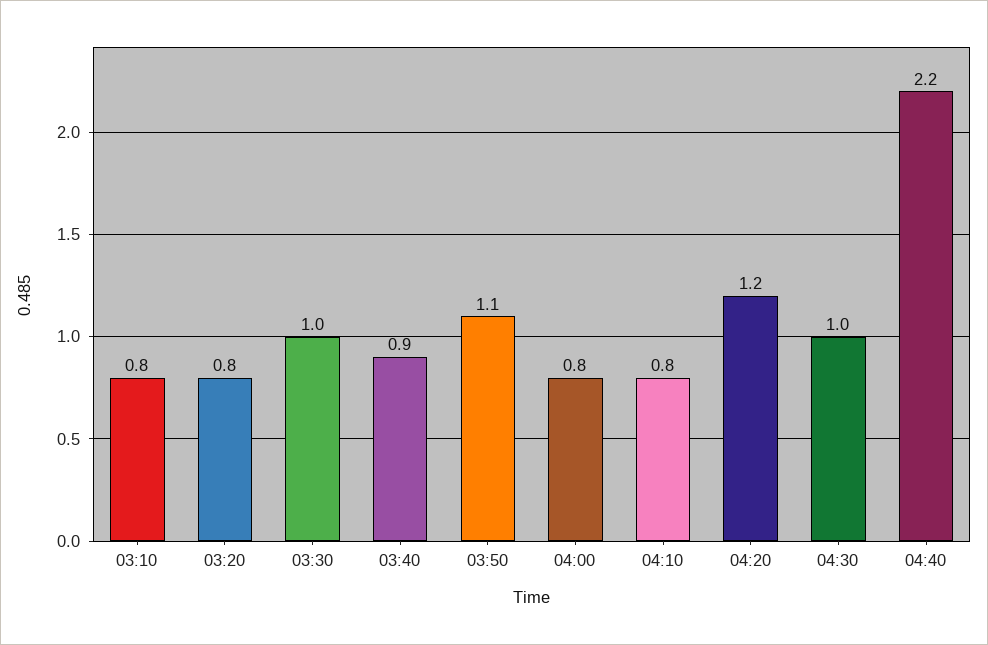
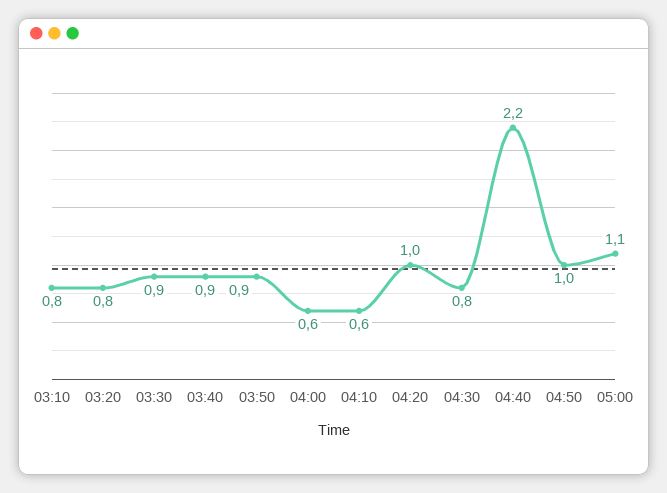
03:30: 1 -> 0.9
03:50: 1.1 -> 0.9
04:00: 0.8 -> 0.6
04:10: 0.8 -> 0.6
04:20: 1.2 -> 1
04:30: 1 -> 0.8
04:50: none -> 1
05:00: none -> 1.1

